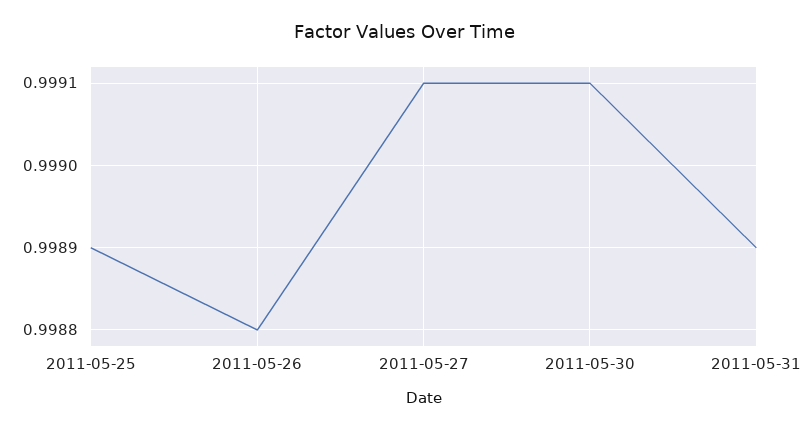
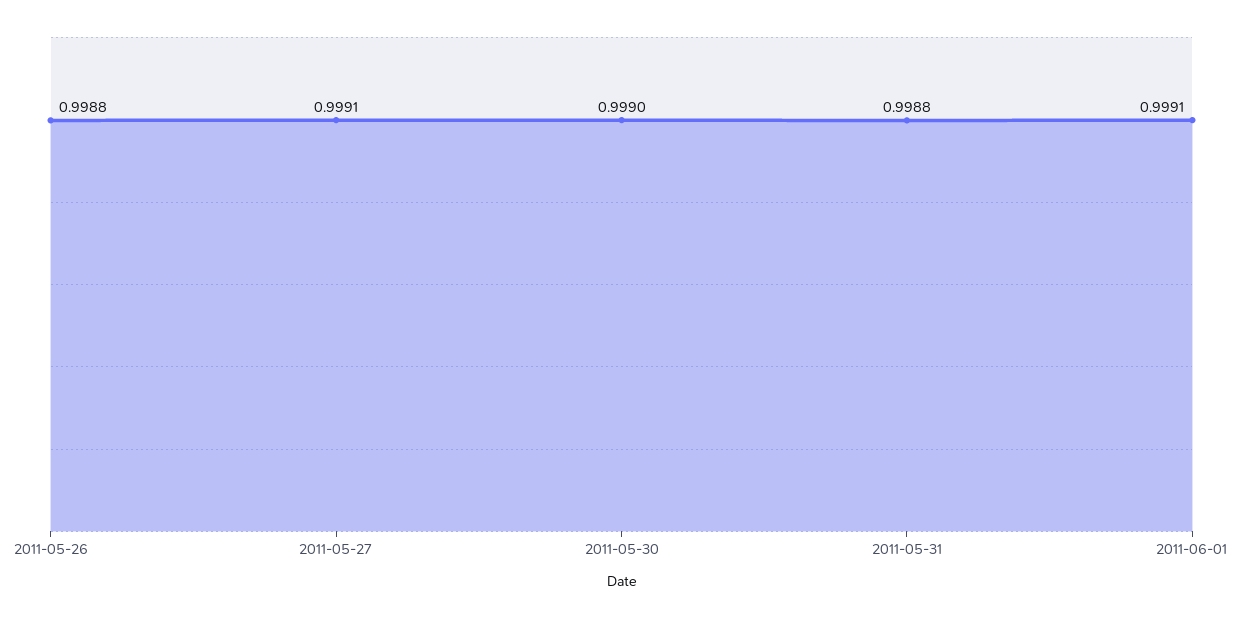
2011-05-25: 0.9989 -> none
2011-05-30: 0.9991 -> 0.999
2011-05-31: 0.9989 -> 0.9988
2011-06-01: none -> 0.9991

